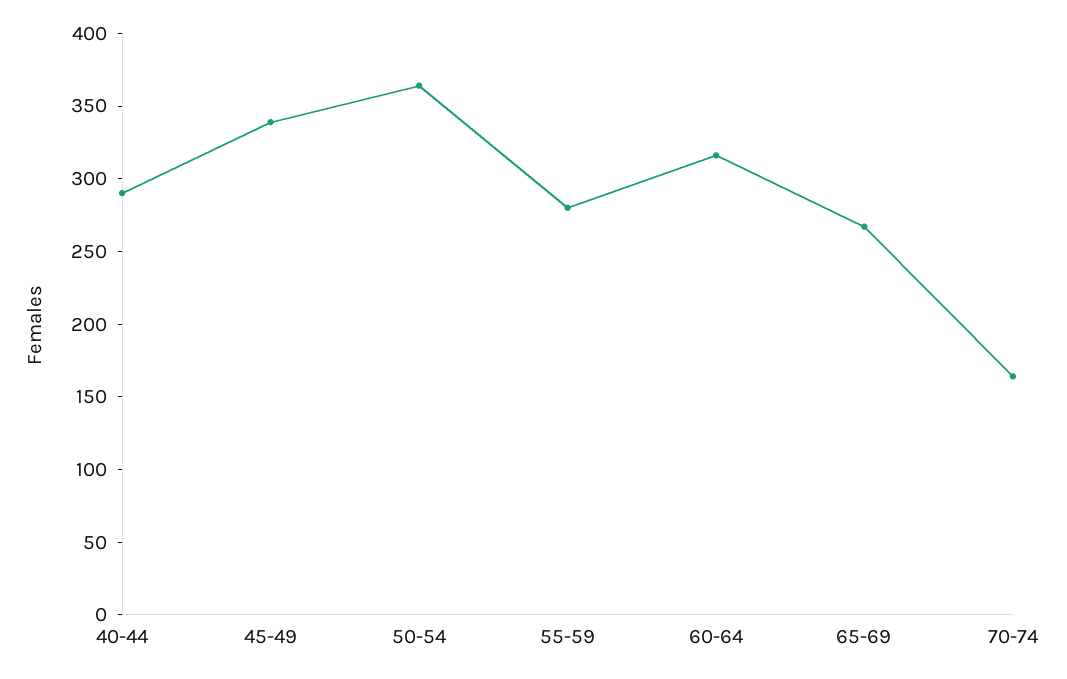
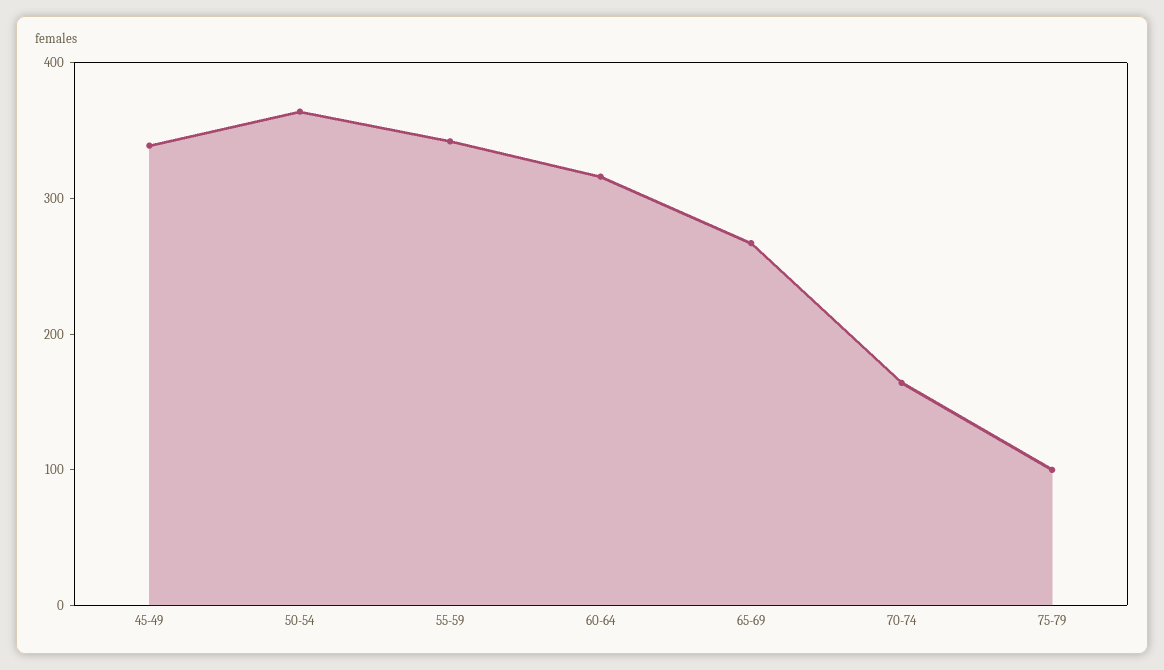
40-44: 290 -> none
55-59: 280 -> 340
75-79: none -> 100

